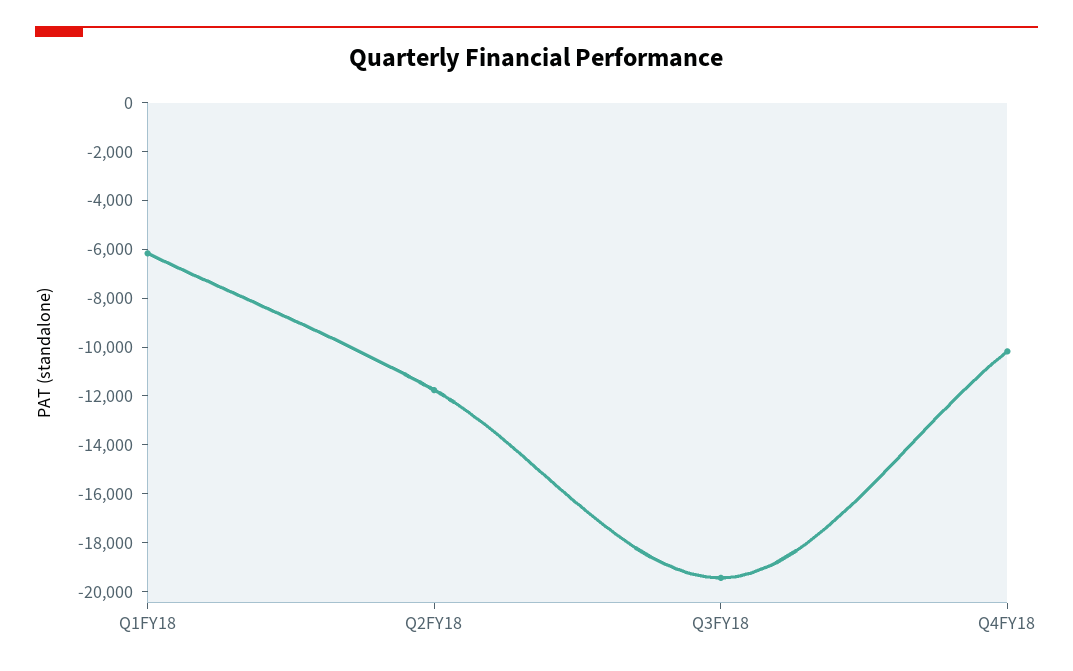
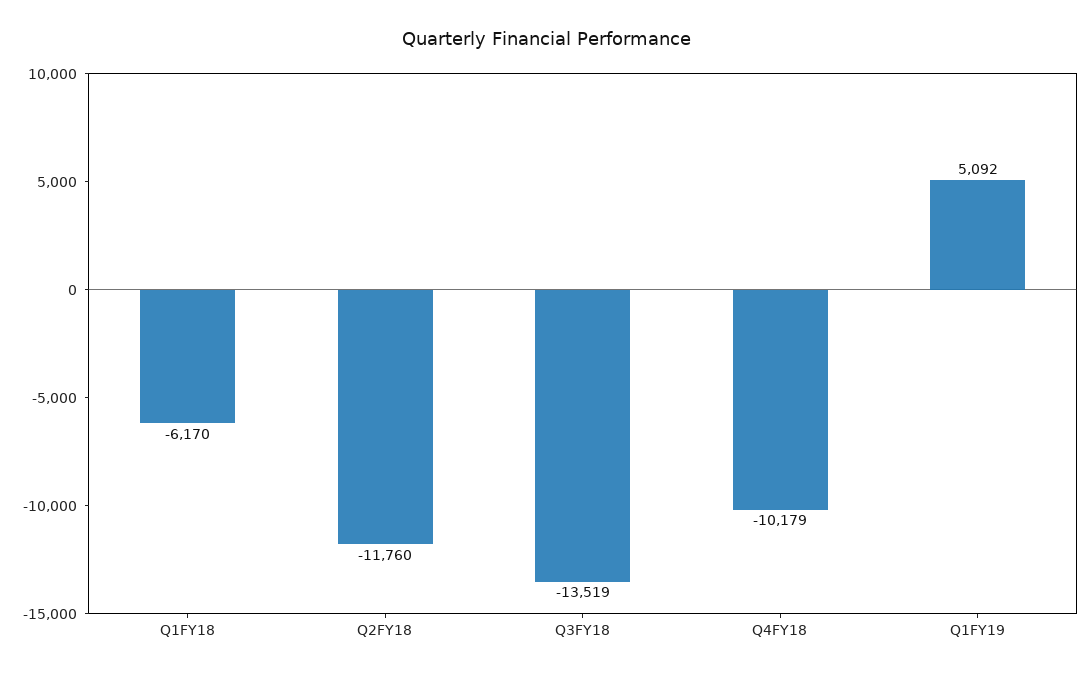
Q3FY18: -19500 -> -13519
Q1FY19: none -> 5092

